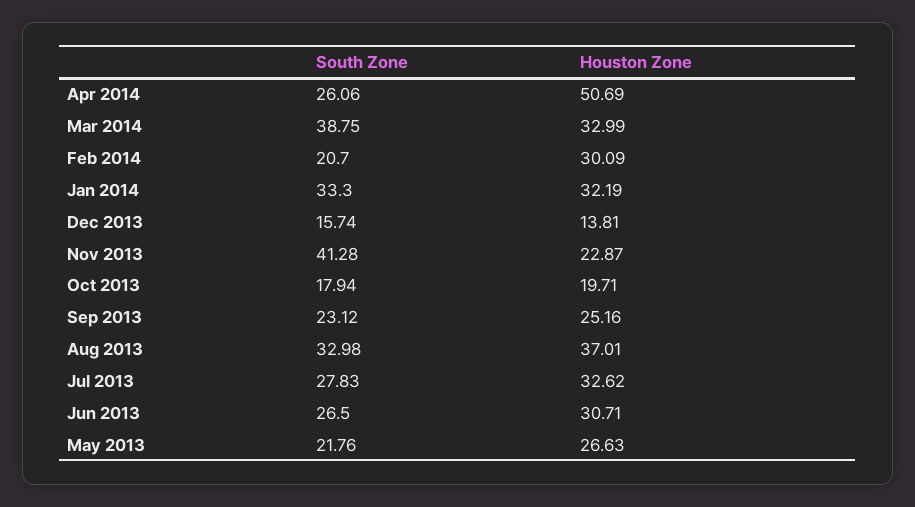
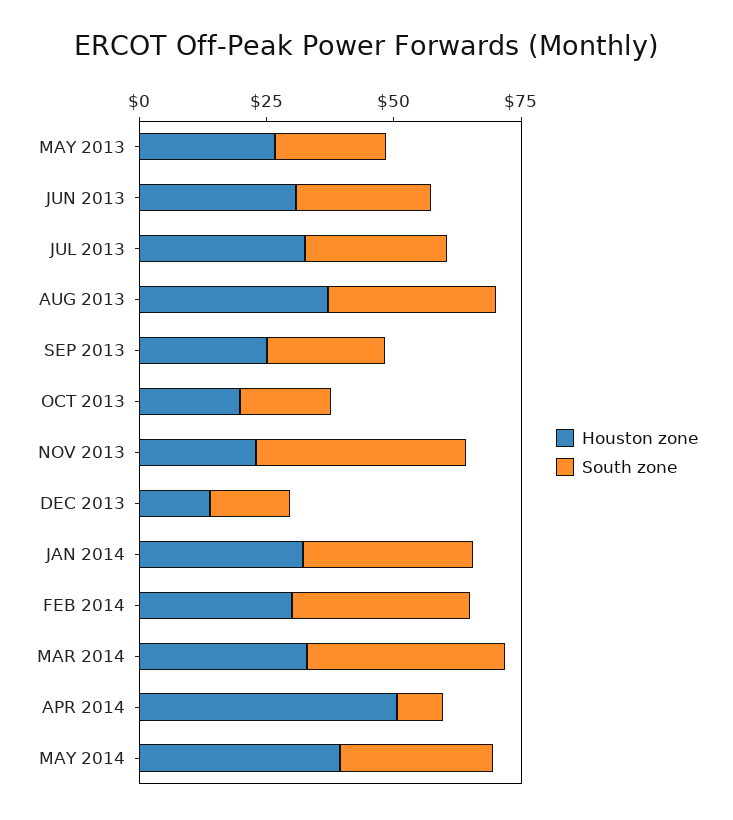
South Zone, Apr 2014: 26.06 -> 10
South Zone, Feb 2014: 20.7 -> 35
Houston Zone, MAY 2014: none -> 40
South Zone, MAY 2014: none -> 30

